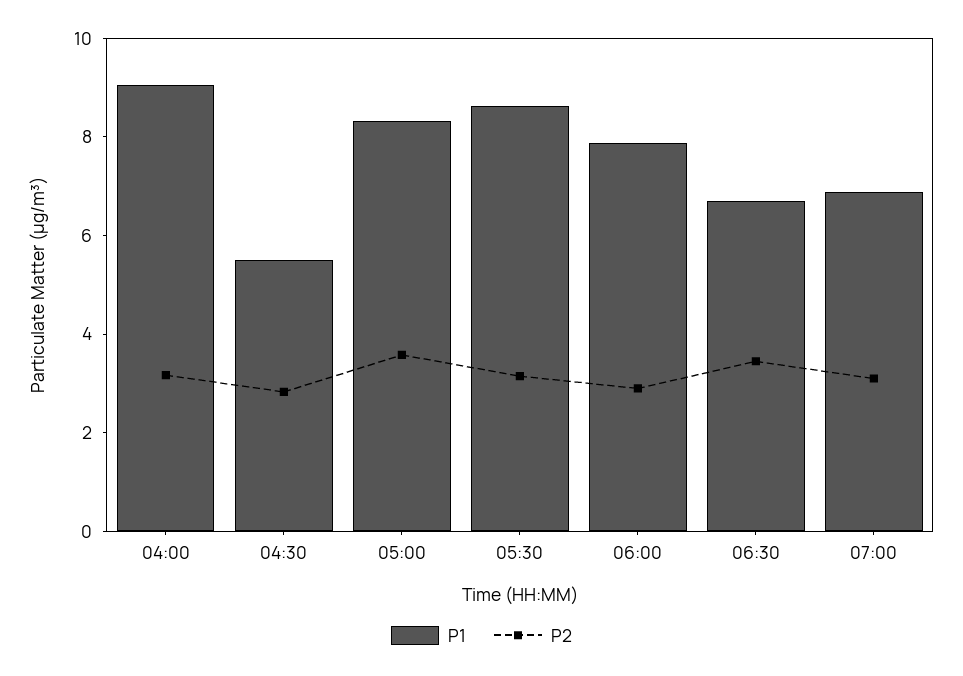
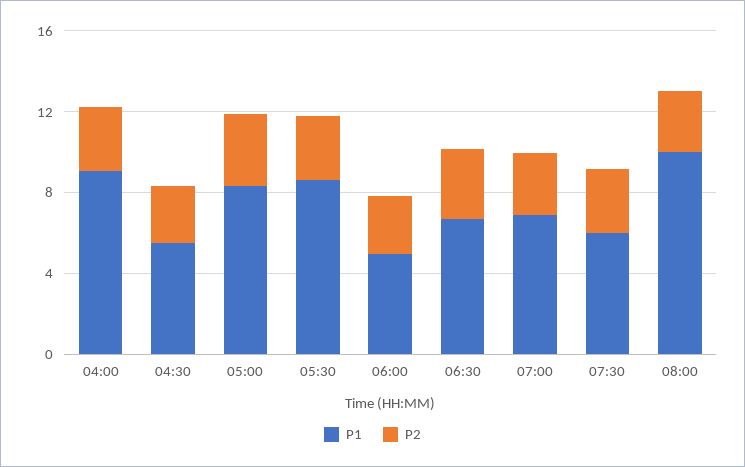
P1, 06:00: 8 -> 5
P1, 07:30: none -> 6
P2, 07:30: none -> 3
P1, 08:00: none -> 10
P2, 08:00: none -> 3

